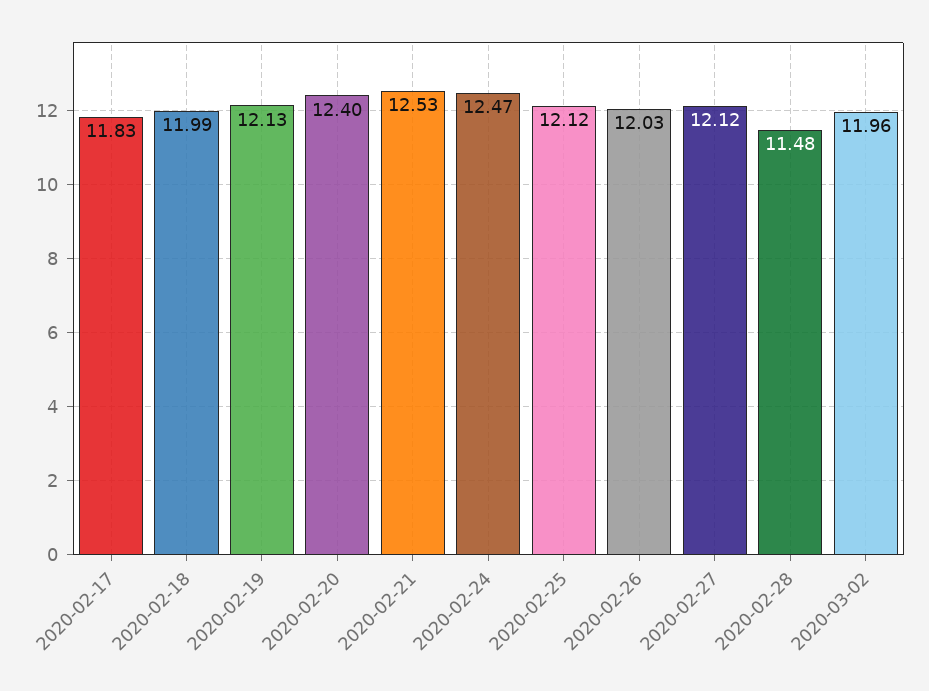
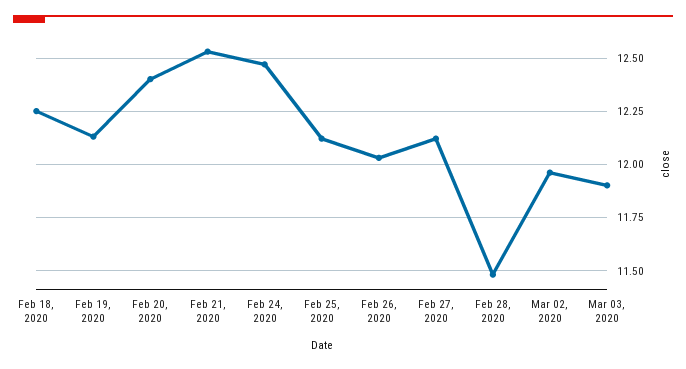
2020-02-17: 11.83 -> none
2020-02-18: 11.99 -> 12.25
Mar 03, 2020: none -> 11.9

